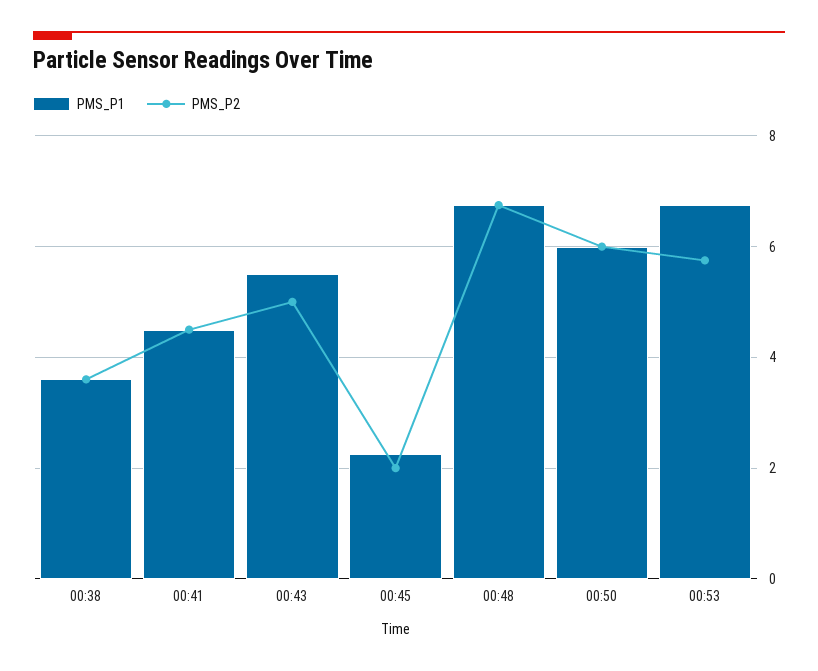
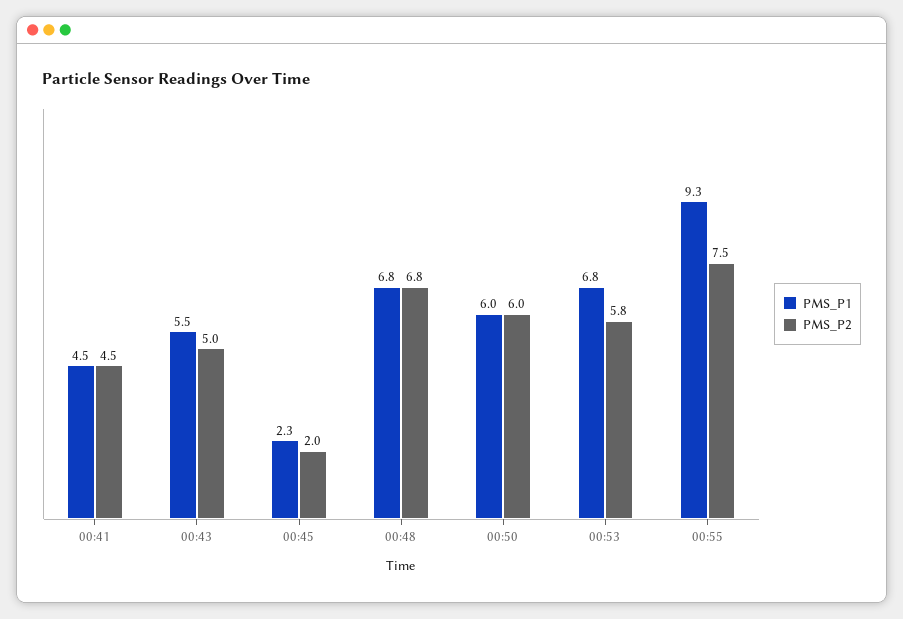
PMS_P1, 00:38: 3.6 -> none
PMS_P2, 00:38: 3.6 -> none
PMS_P1, 00:55: none -> 9.3
PMS_P2, 00:55: none -> 7.5

